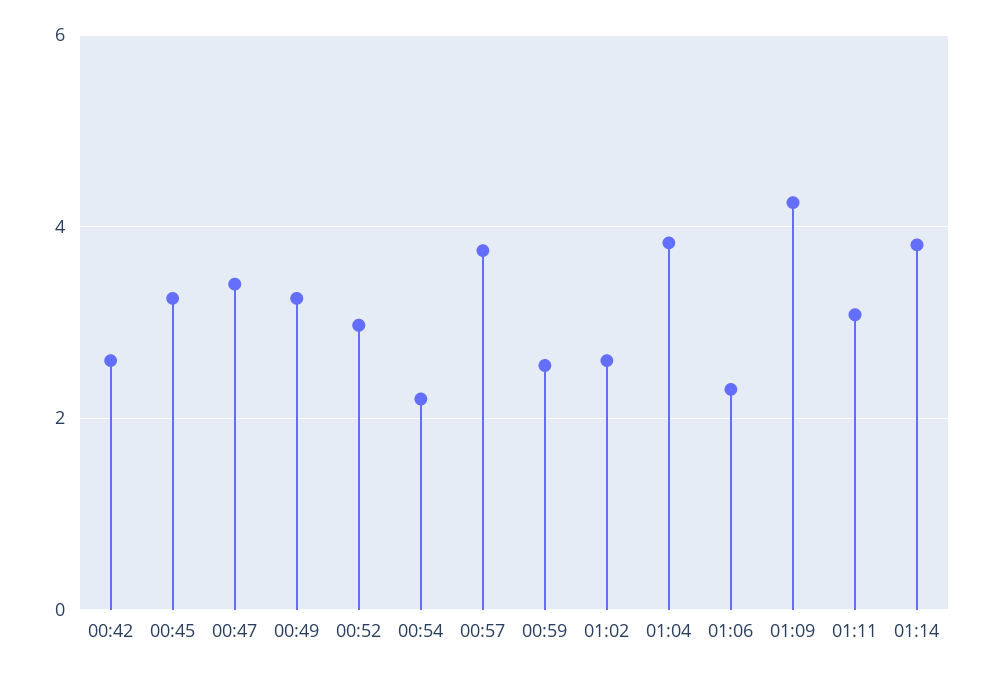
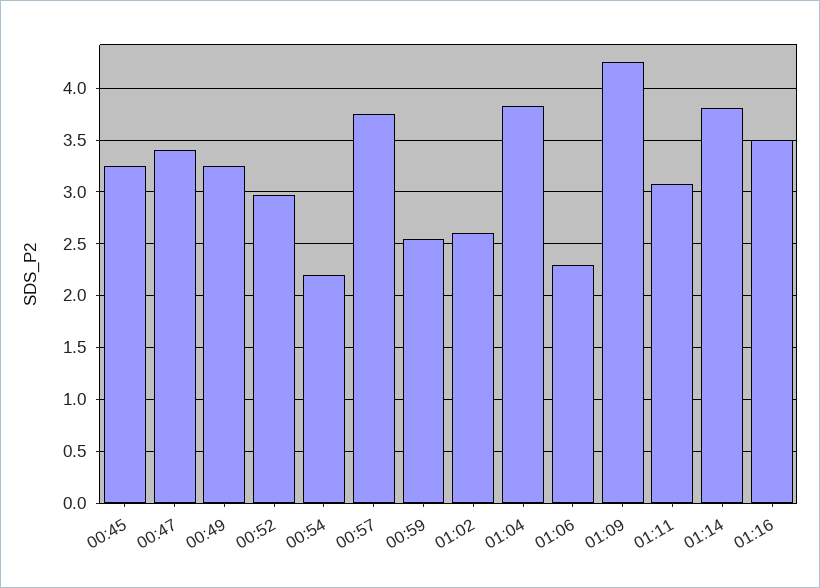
00:42: 2.6 -> none
01:16: none -> 3.5

